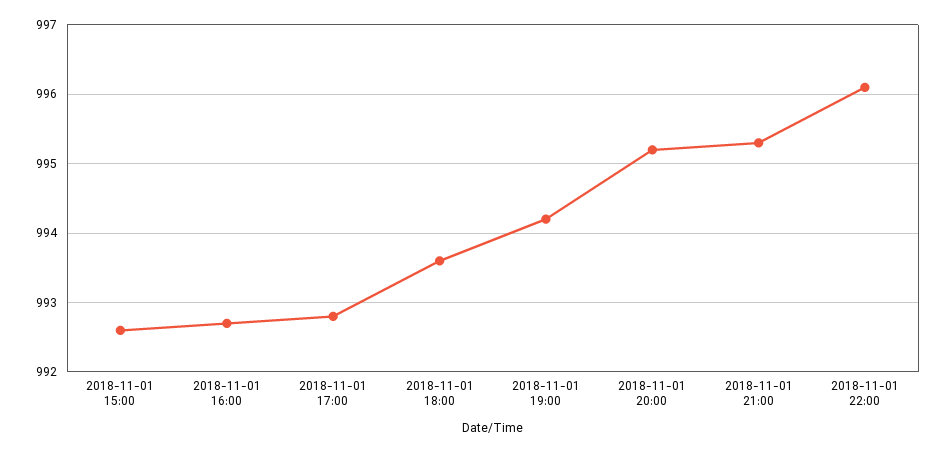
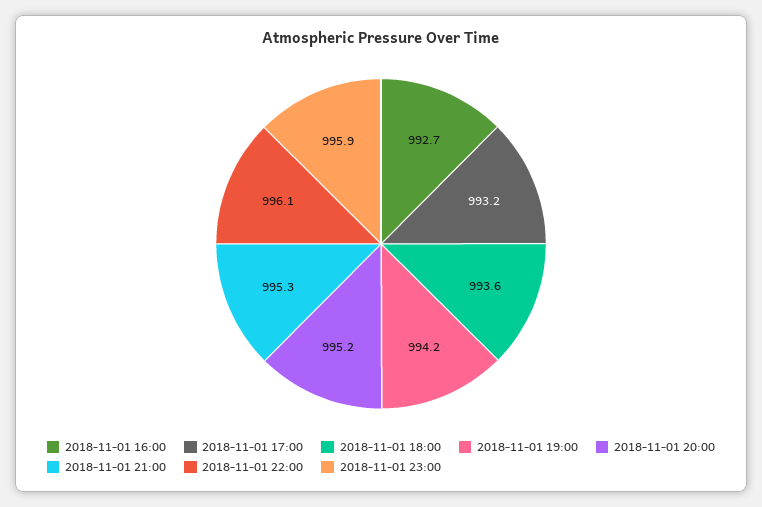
2018-11-01 15:00: 992.6 -> none
2018-11-01 17:00: 992.8 -> 993.2
2018-11-01 23:00: none -> 995.9

